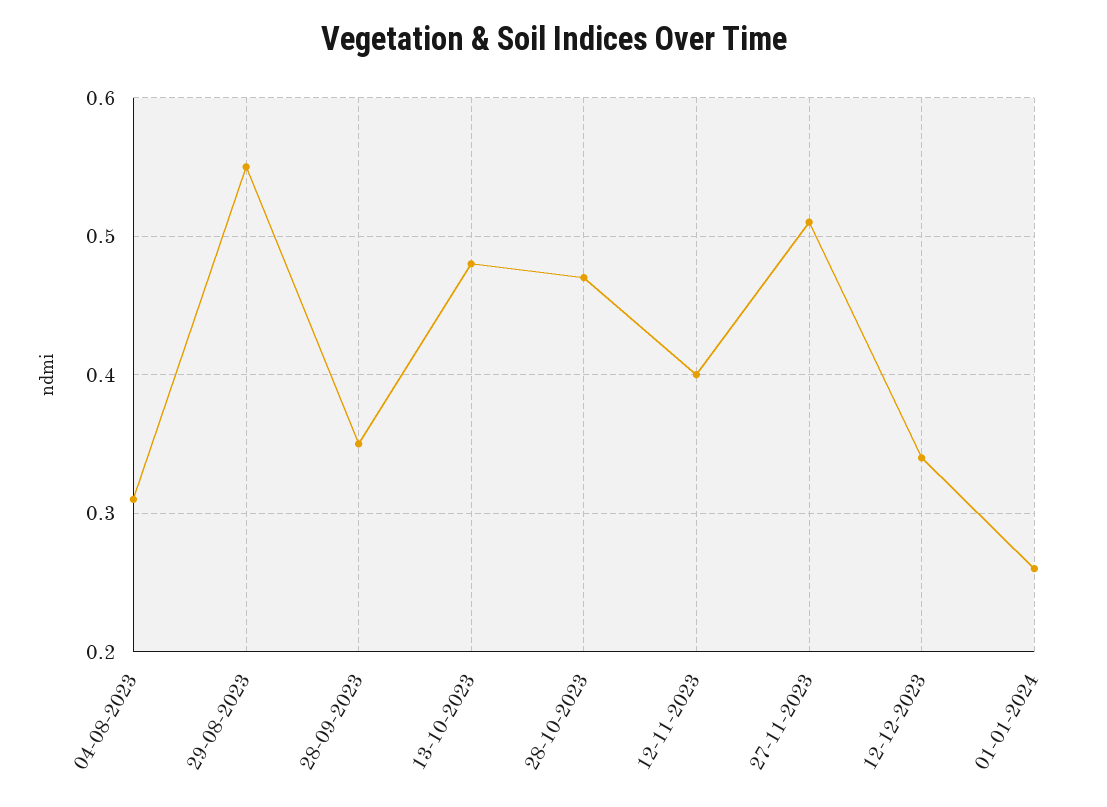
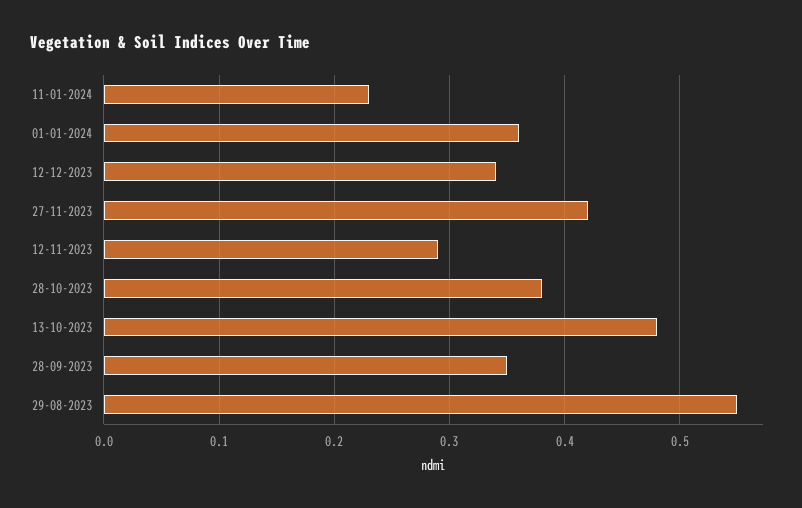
04-08-2023: 0.31 -> none
28-10-2023: 0.47 -> 0.38
12-11-2023: 0.4 -> 0.29
27-11-2023: 0.51 -> 0.42
01-01-2024: 0.26 -> 0.36
11-01-2024: none -> 0.23

